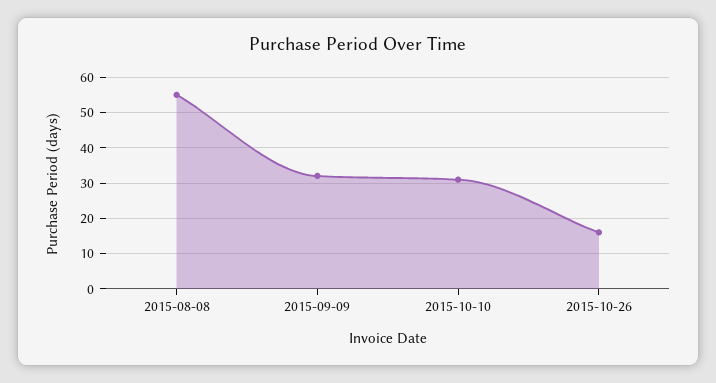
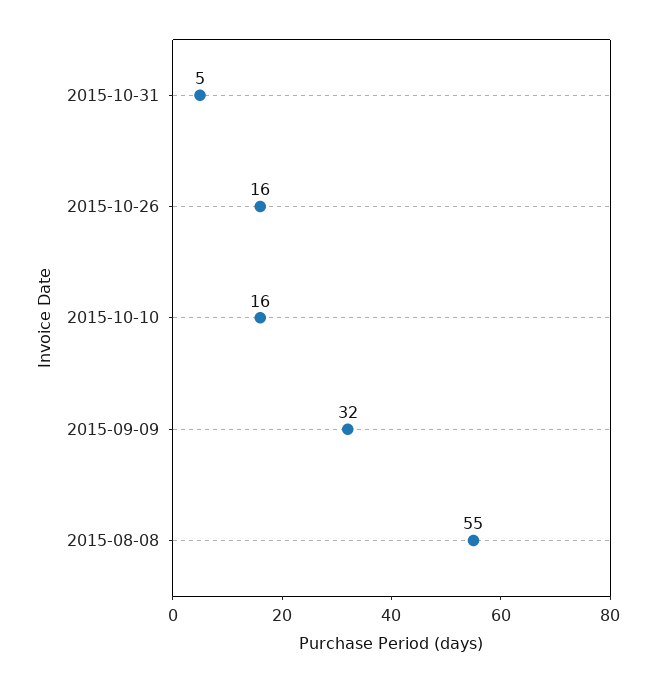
2015-10-10: 30 -> 16
2015-10-31: none -> 5

